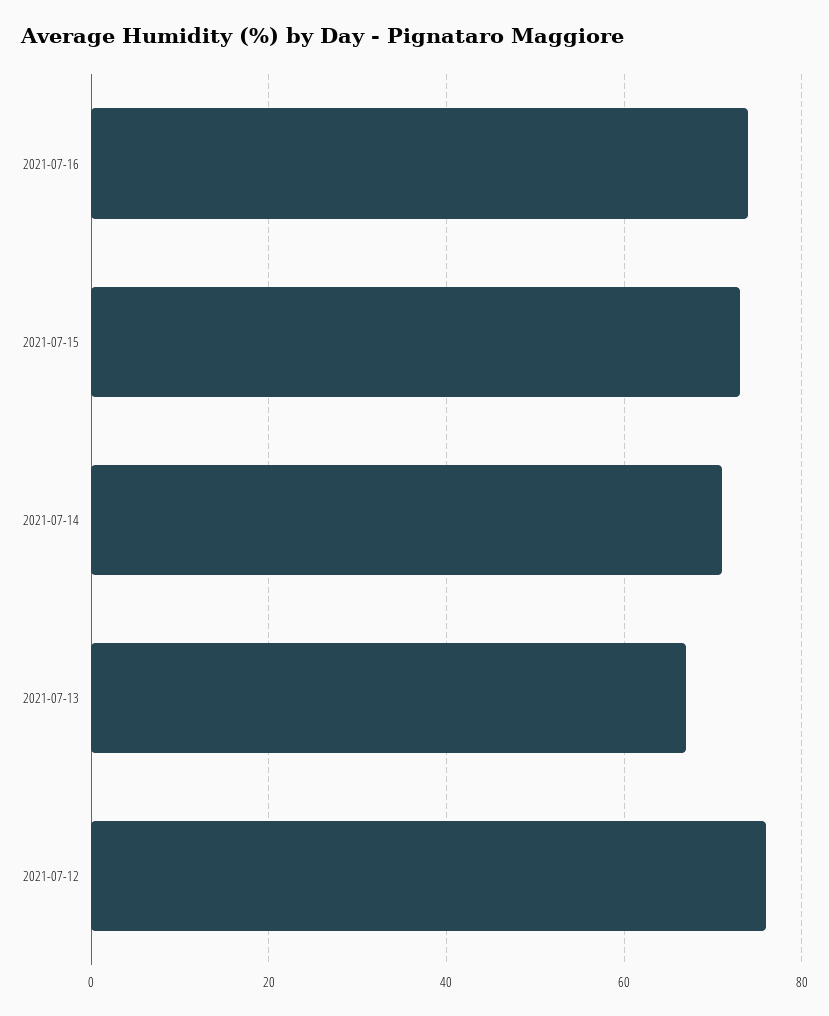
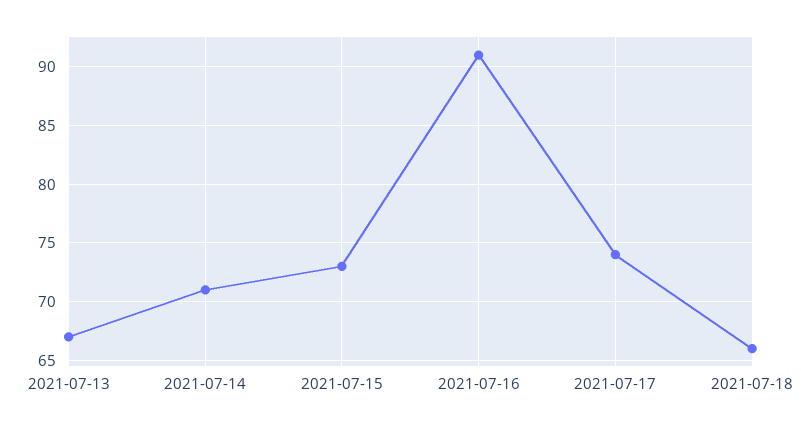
2021-07-16: 75 -> 91
2021-07-12: 75 -> none
2021-07-17: none -> 74
2021-07-18: none -> 66

